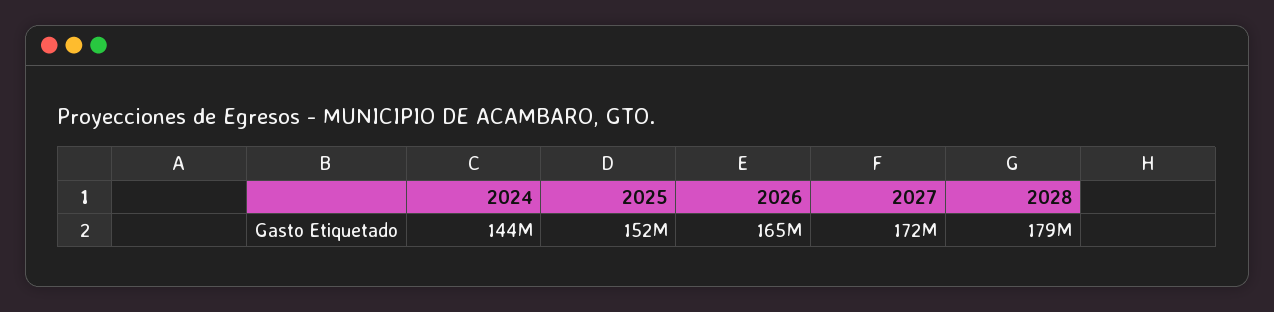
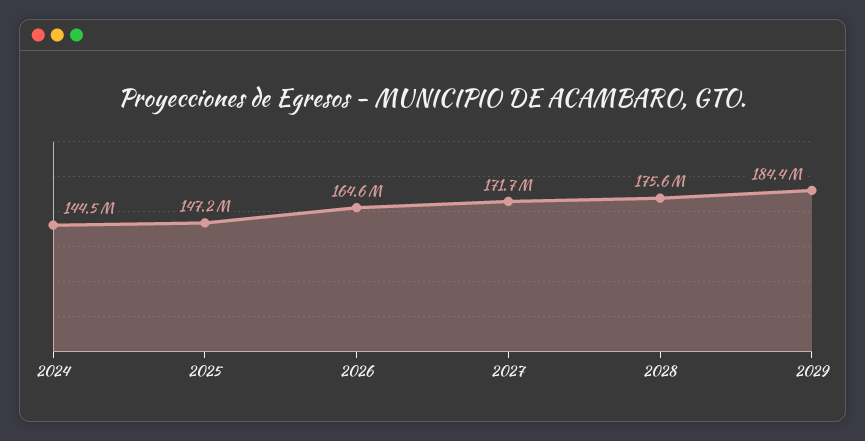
2025: 152000000 -> 147200000
2028: 179000000 -> 175600000
2029: none -> 184400000

